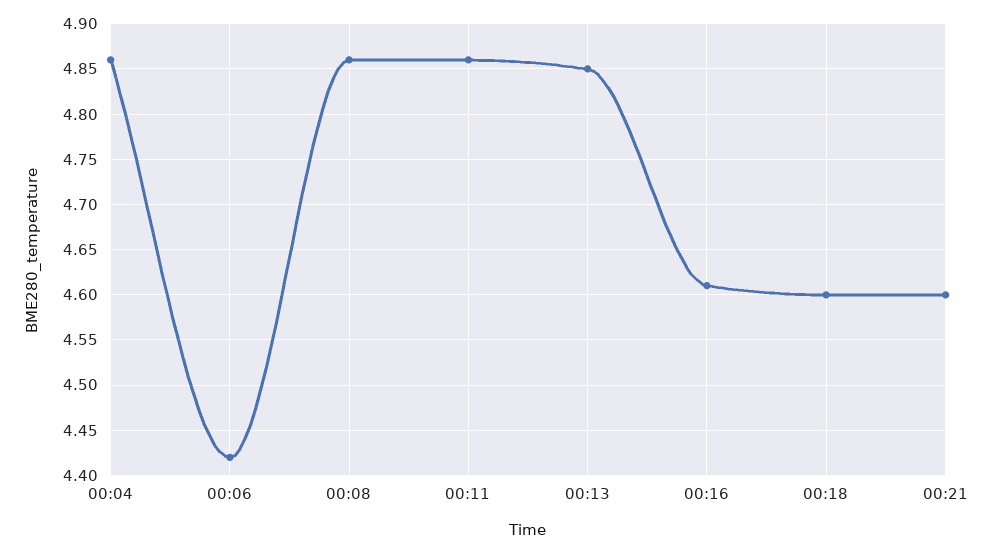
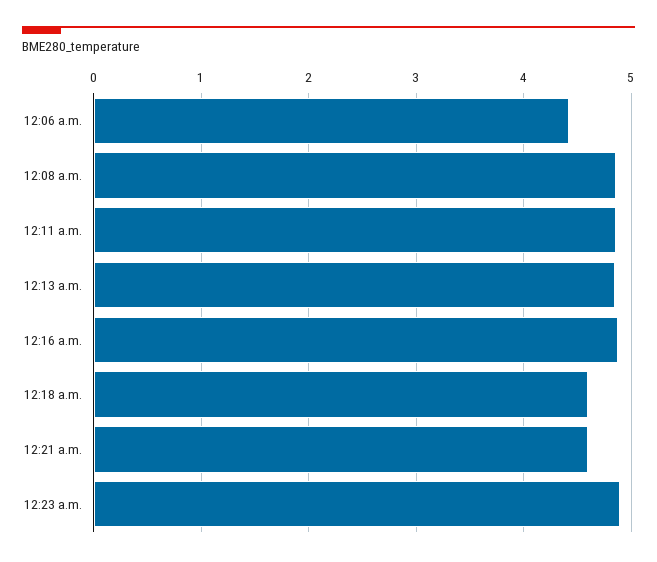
00:04: 4.86 -> none
00:16: 4.61 -> 4.9
12:23 a.m.: none -> 4.9

